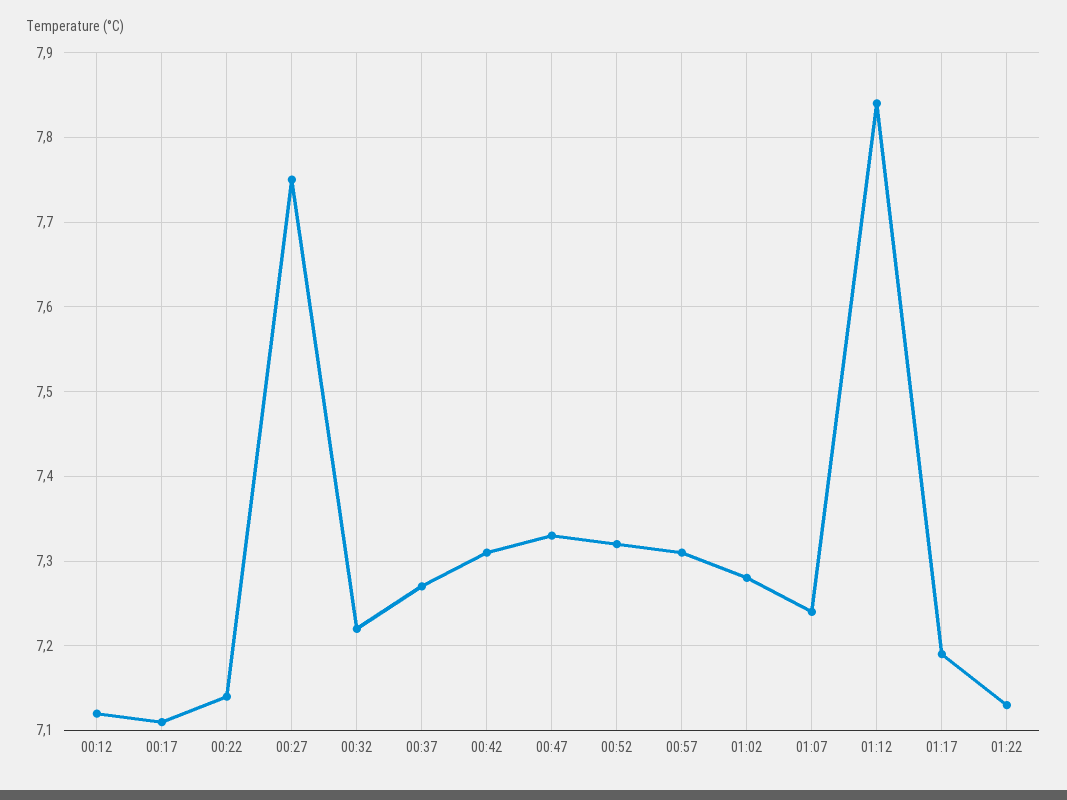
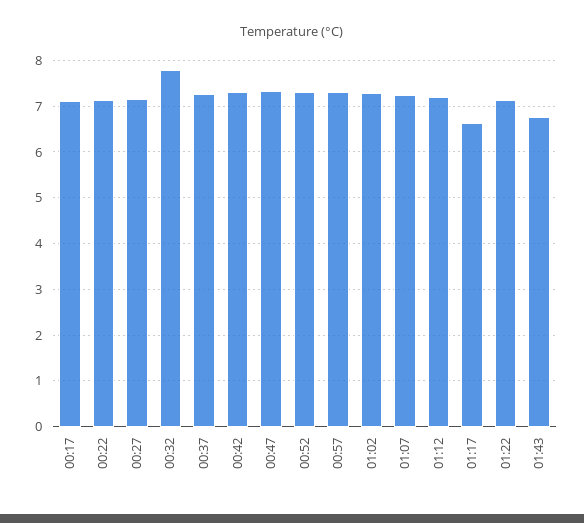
00:12: 7.12 -> none
00:27: 7.75 -> 7.2
00:32: 7.22 -> 7.8
01:12: 7.84 -> 7.2
01:17: 7.19 -> 6.6
01:43: none -> 6.8

